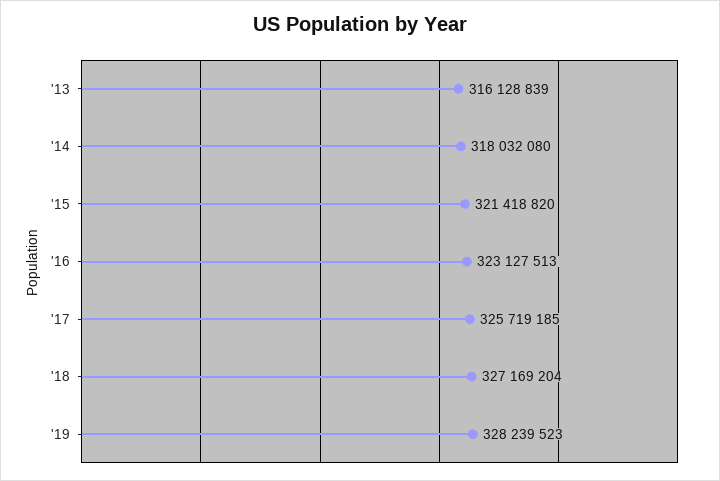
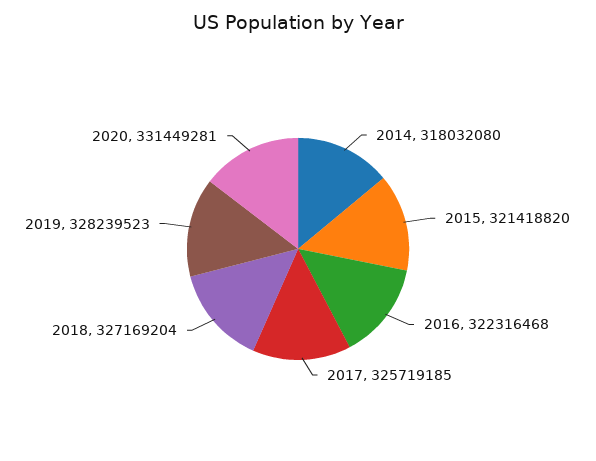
'13: 316128839 -> none
'16: 323127513 -> 322316468
2020: none -> 331449281

